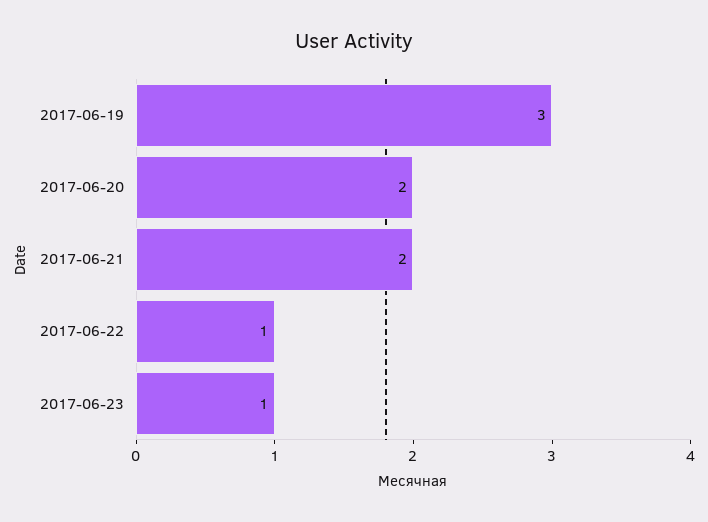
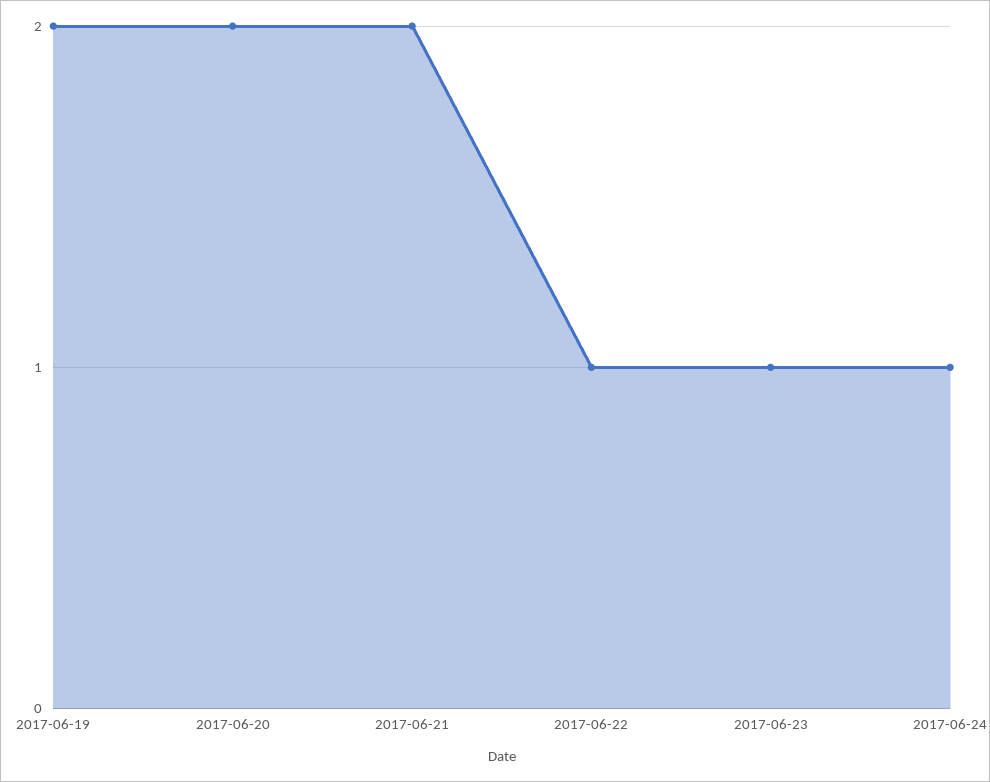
2017-06-19: 3 -> 2
2017-06-24: none -> 1

